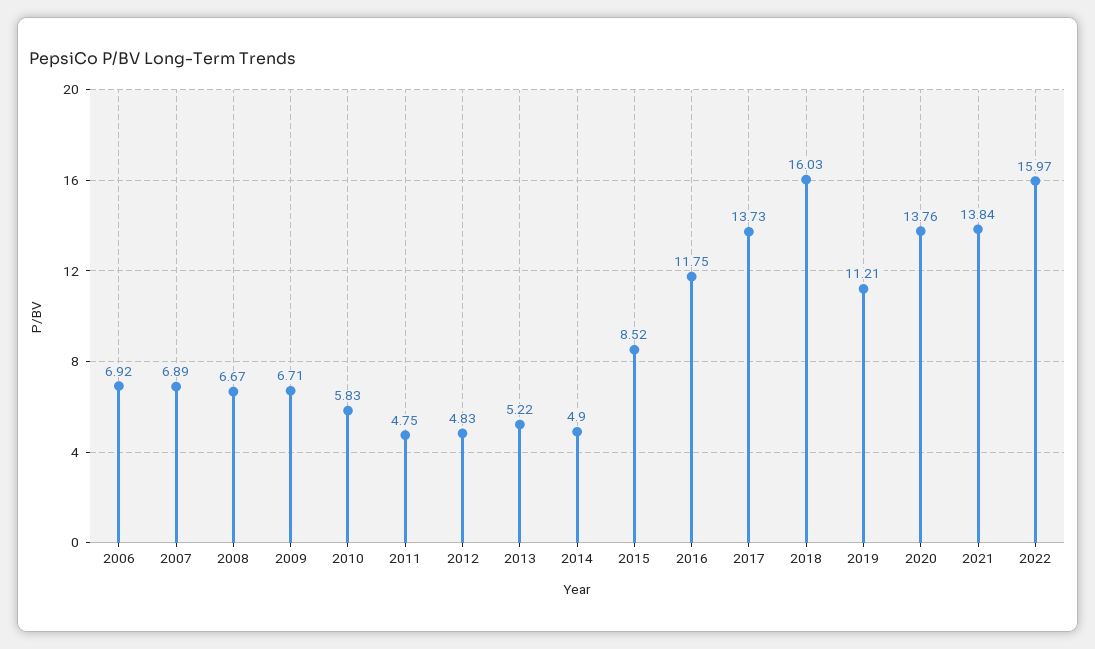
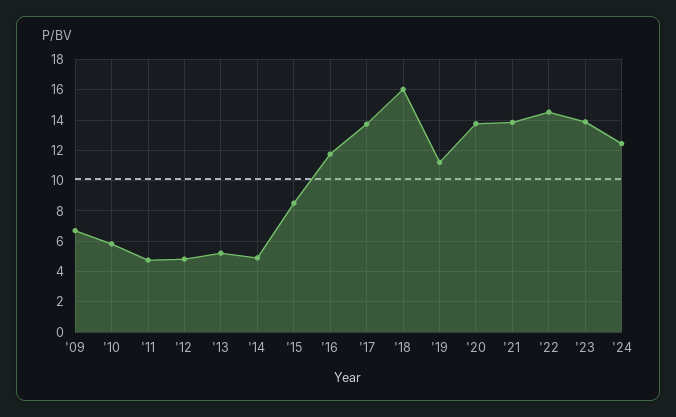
2006: 6.92 -> none
2007: 6.89 -> none
2008: 6.67 -> none
2022: 15.97 -> 14.5
'23: none -> 14
'24: none -> 12.5

